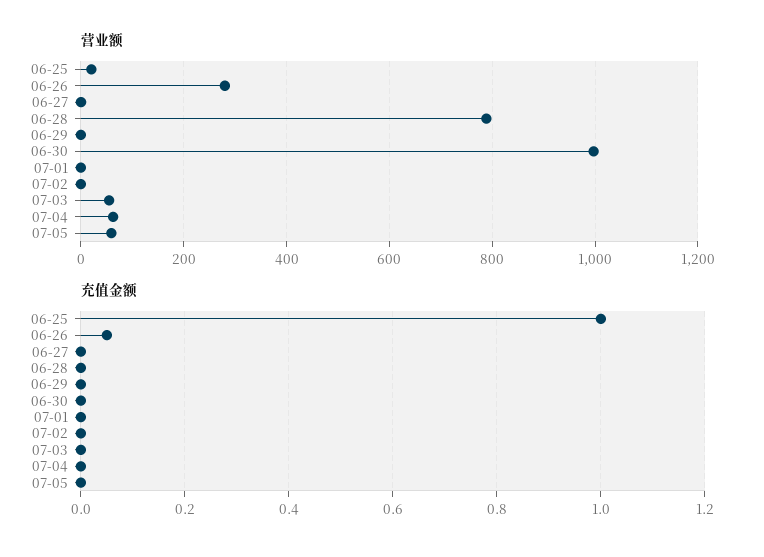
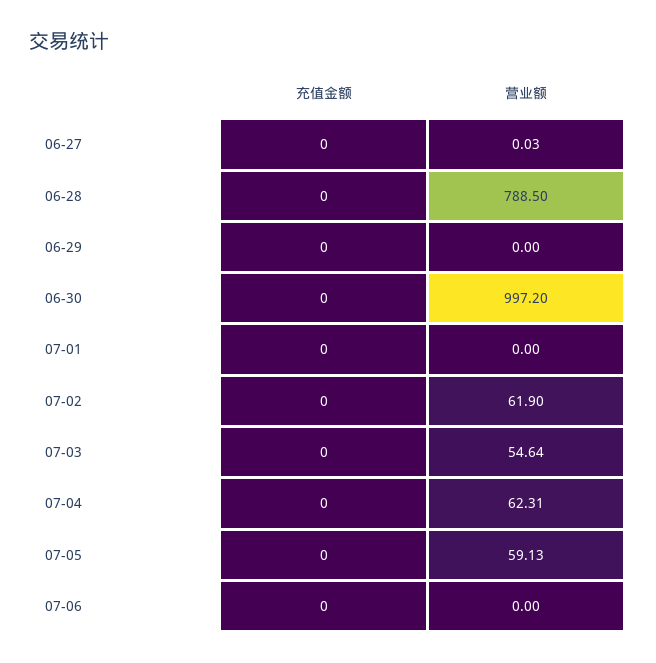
营业额, 06-25: 20 -> none
营业额, 06-26: 280 -> none
营业额, 07-02: 0 -> 61.9
充值金额, 06-25: 1 -> none
充值金额, 06-26: 0.05 -> none
充值金额, 07-06: none -> 0
营业额, 07-06: none -> 0

